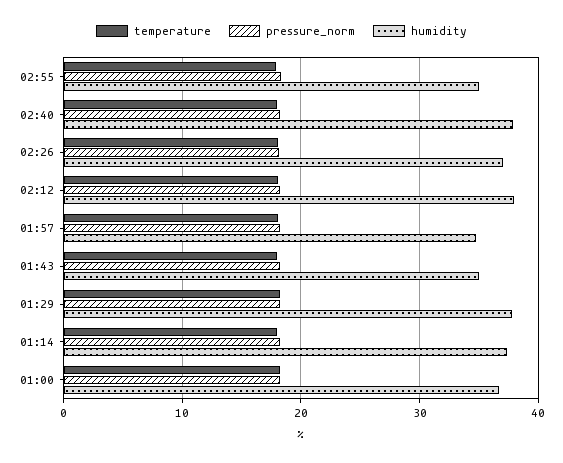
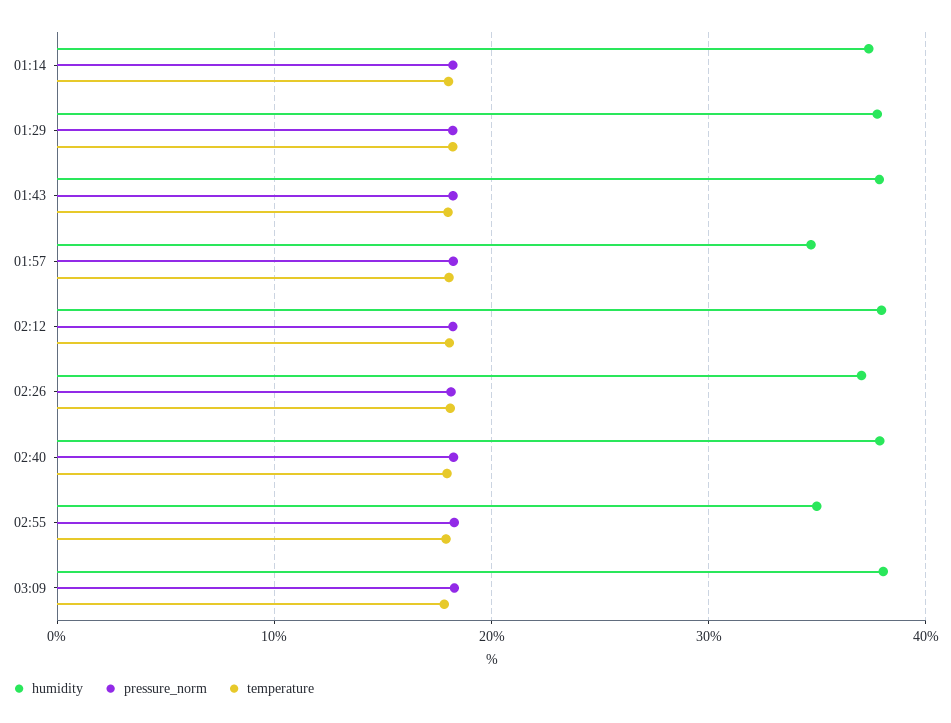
humidity, 01:43: 35 -> 38
temperature, 01:00: 18 -> none
pressure_norm, 01:00: 18 -> none
humidity, 01:00: 37 -> none
humidity, 03:09: none -> 38
pressure_norm, 03:09: none -> 18
temperature, 03:09: none -> 18

